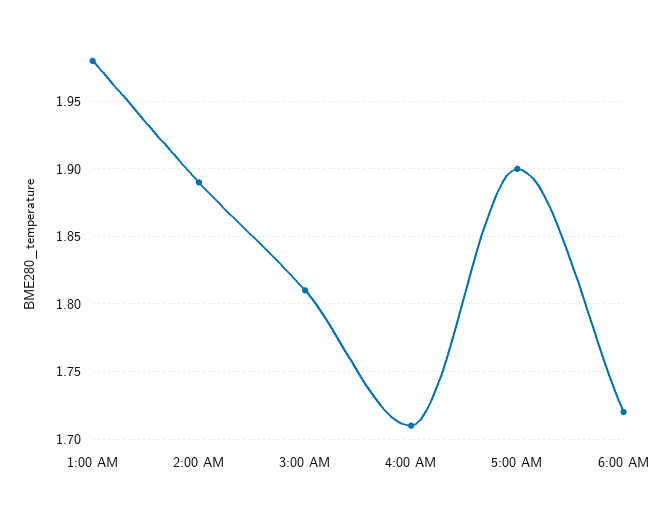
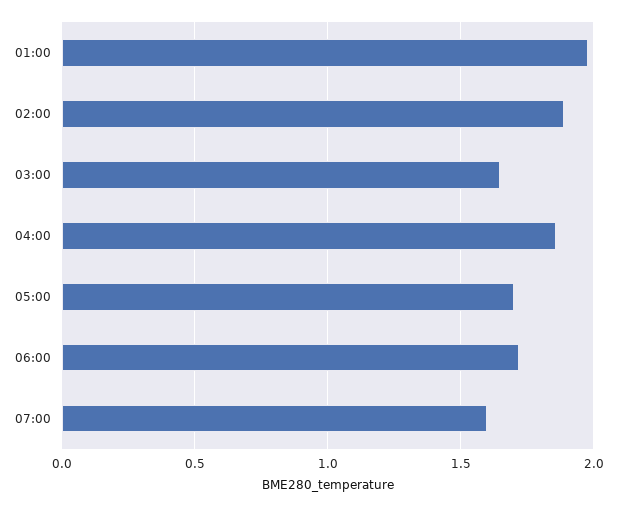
3:00 AM: 1.81 -> 1.65
4:00 AM: 1.71 -> 1.85
5:00 AM: 1.9 -> 1.7
07:00: none -> 1.6

